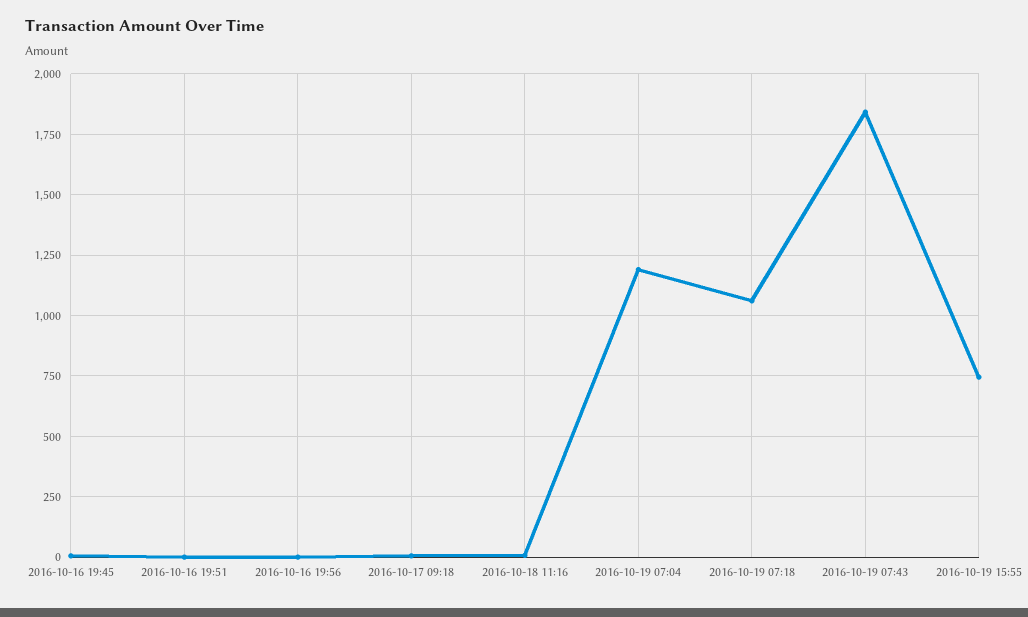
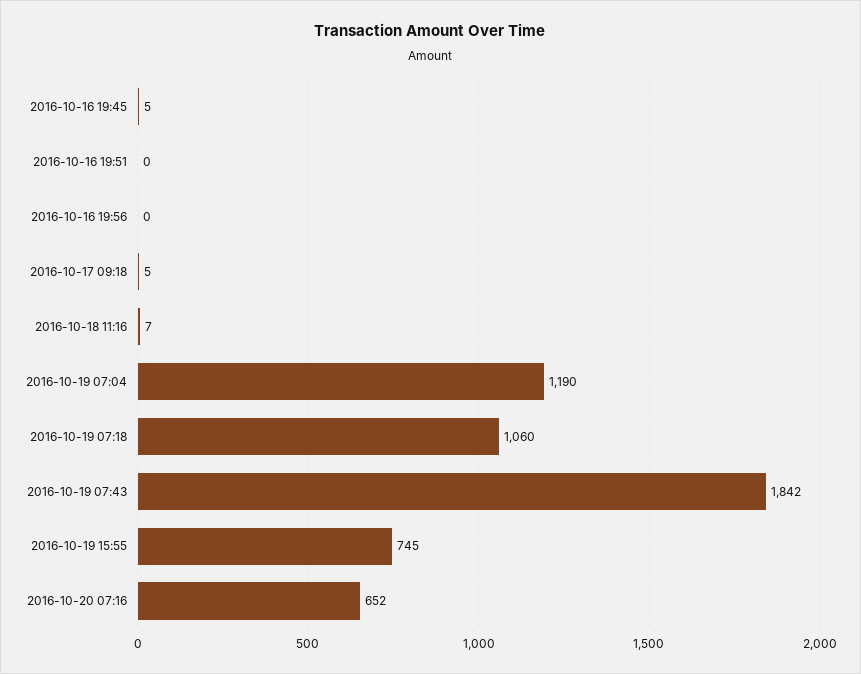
2016-10-20 07:16: none -> 652

